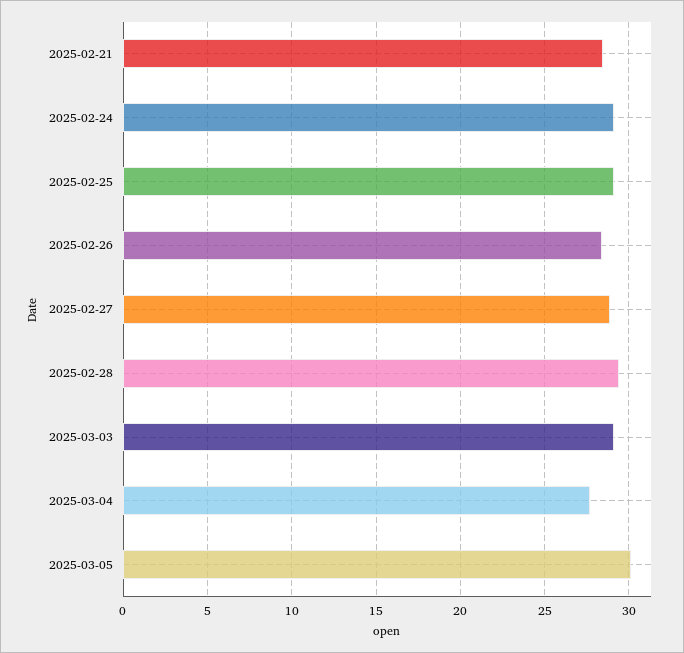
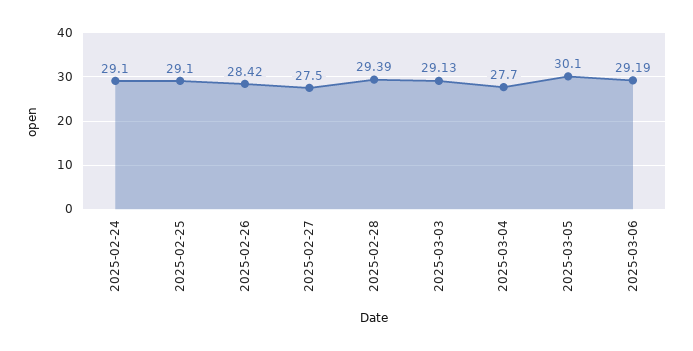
2025-02-21: 28.5 -> none
2025-02-27: 29 -> 27.5
2025-03-06: none -> 29.19

